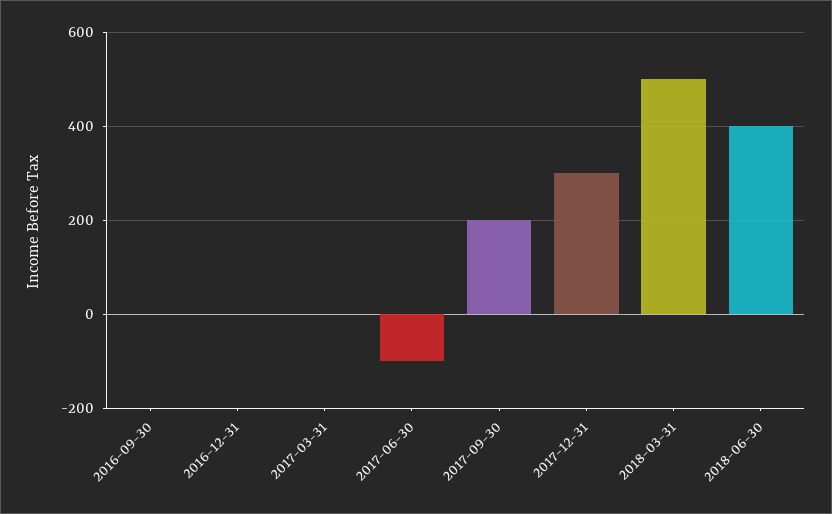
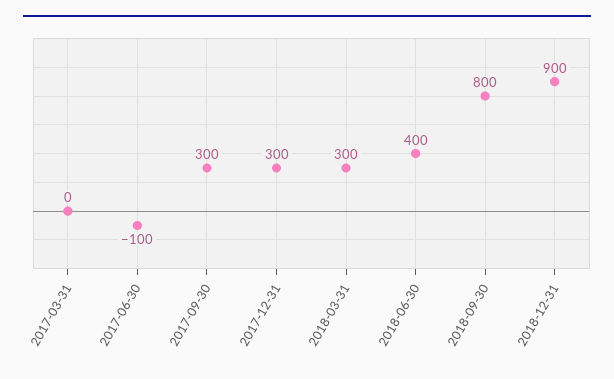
2016-09-30: 0 -> none
2016-12-31: 0 -> none
2017-09-30: 200 -> 300
2018-03-31: 500 -> 300
2018-09-30: none -> 800
2018-12-31: none -> 900

